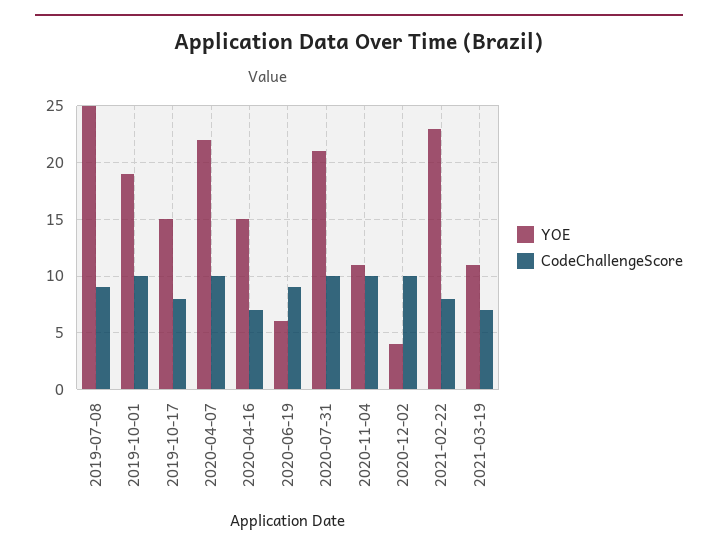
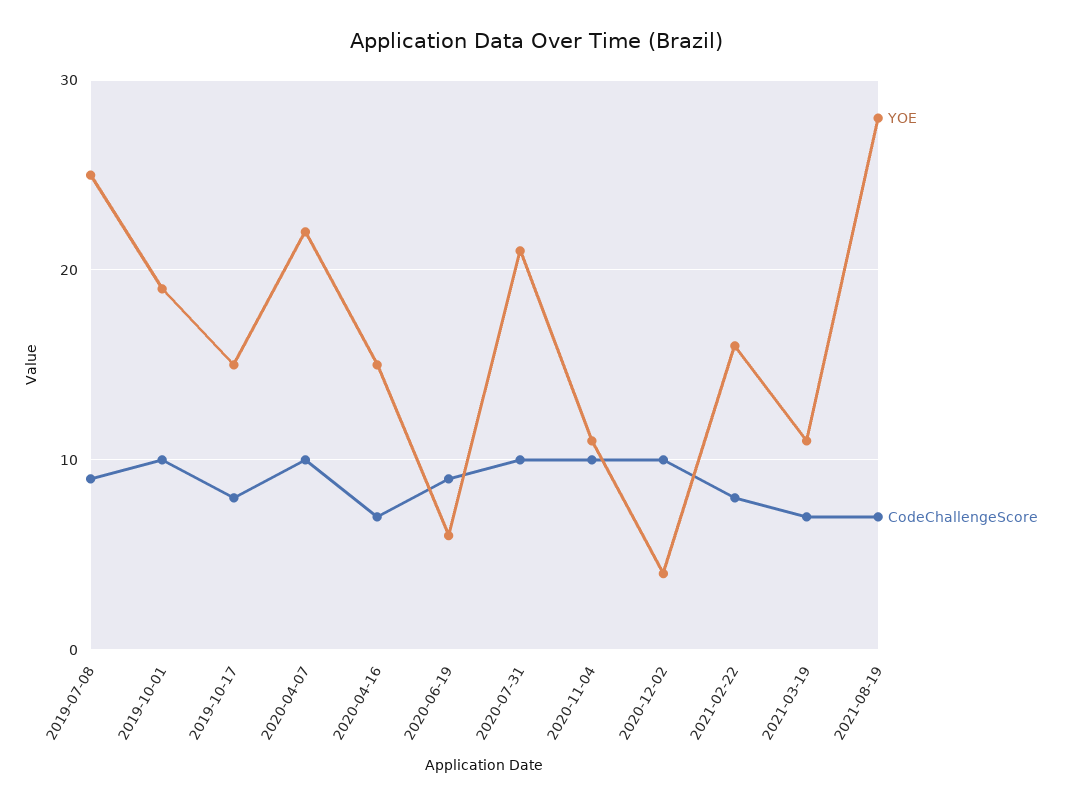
YOE, 2021-02-22: 23 -> 16
YOE, 2021-08-19: none -> 28
CodeChallengeScore, 2021-08-19: none -> 7

